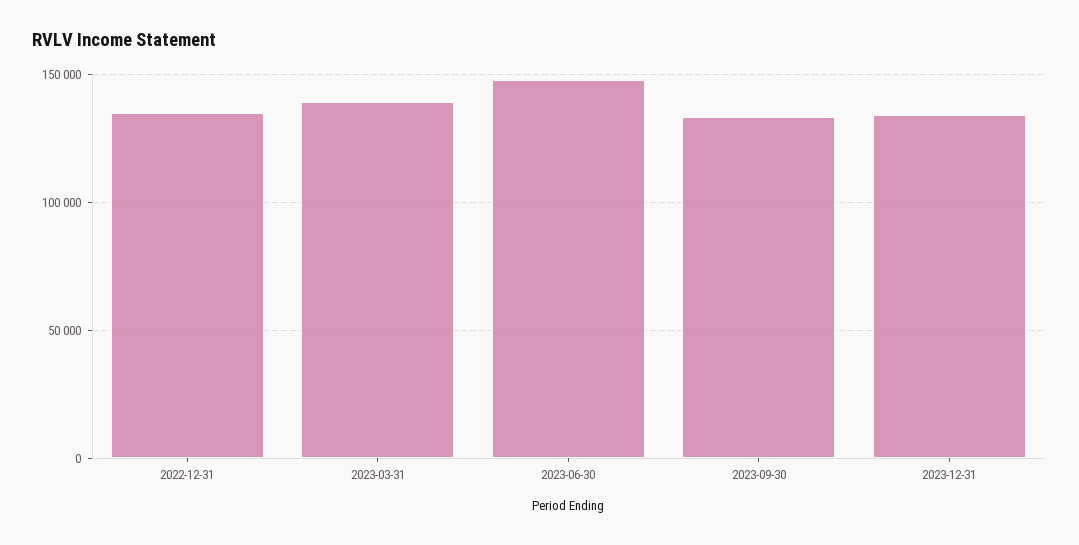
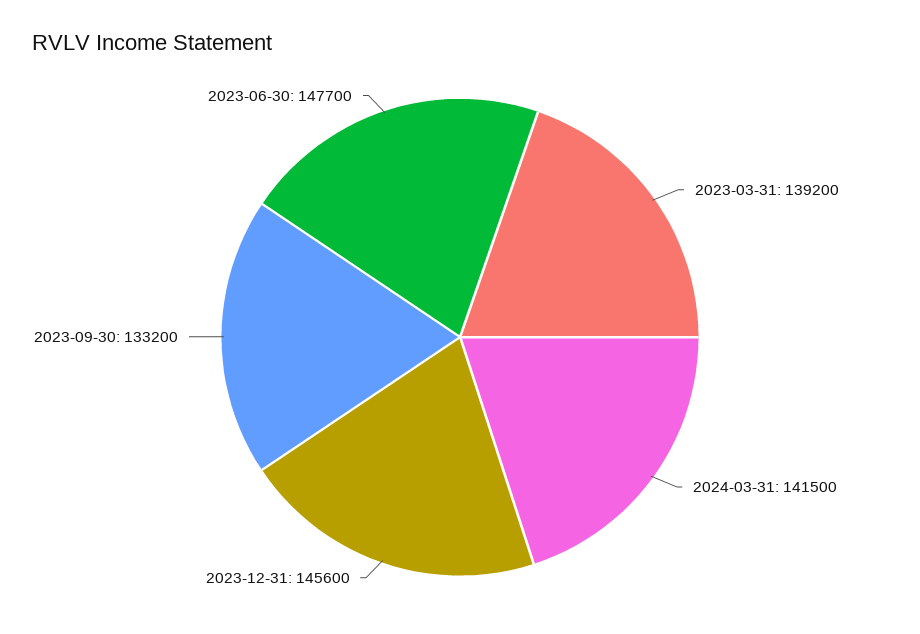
2022-12-31: 135000 -> none
2023-12-31: 135000 -> 145600
2024-03-31: none -> 141500

